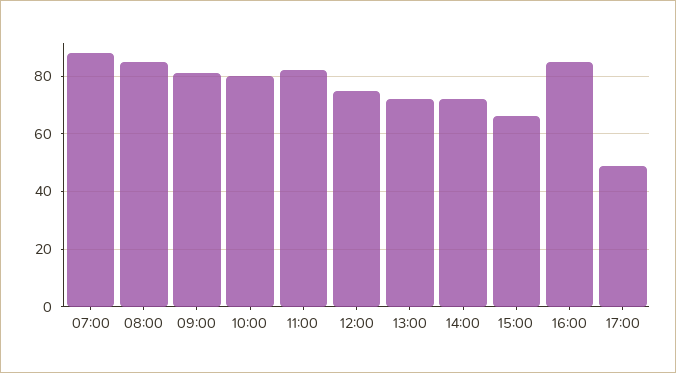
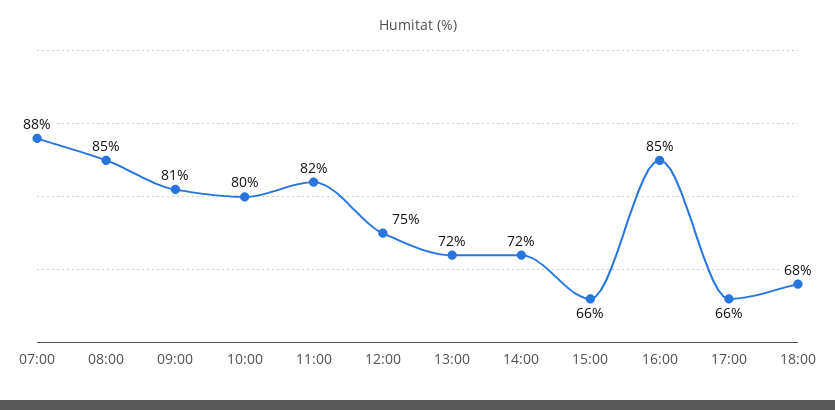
17:00: 50 -> 66
18:00: none -> 68

